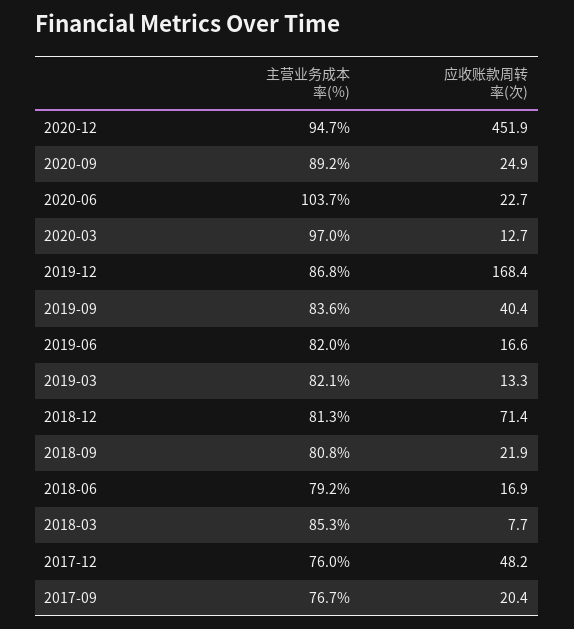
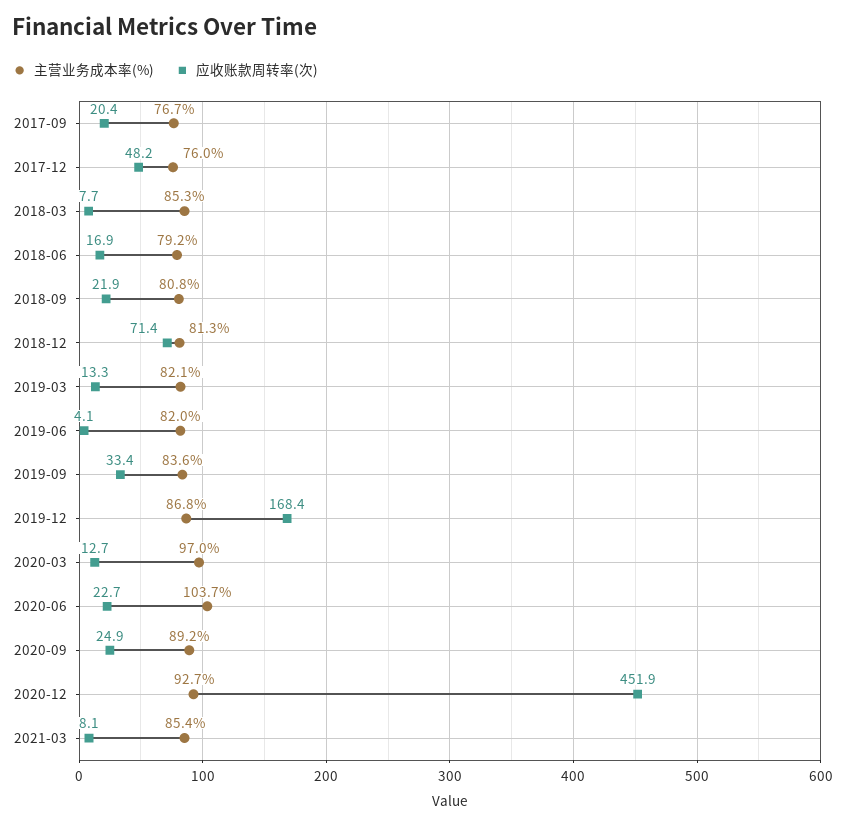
主营业务成本率(%), 2020-12: 94.7 -> 92.7
应收账款周转率(次), 2019-09: 40.4 -> 33.4
应收账款周转率(次), 2019-06: 16.6 -> 4.1
主营业务成本率(%), 2021-03: none -> 85.4
应收账款周转率(次), 2021-03: none -> 8.1

